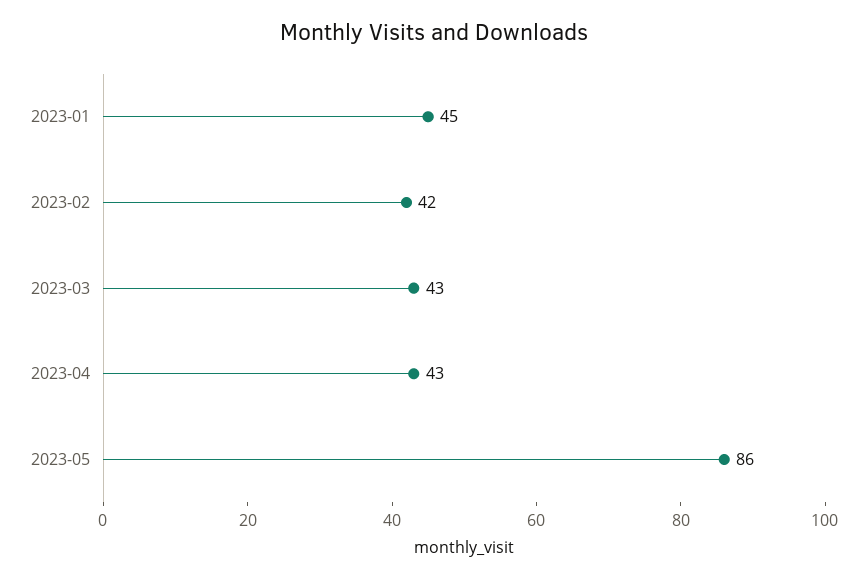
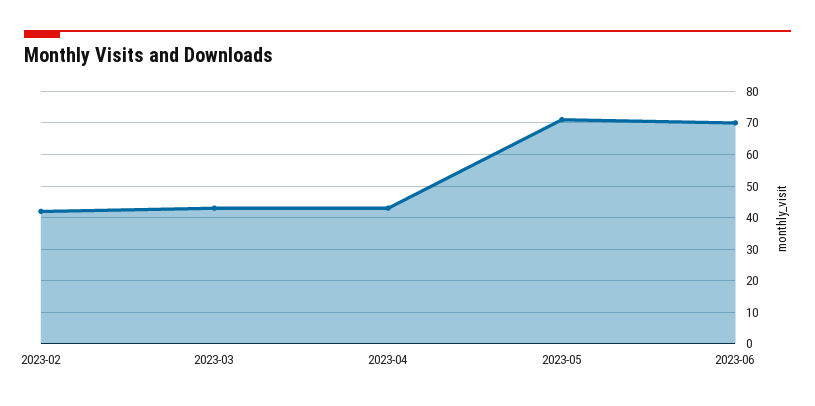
2023-01: 45 -> none
2023-05: 86 -> 70
2023-06: none -> 70

